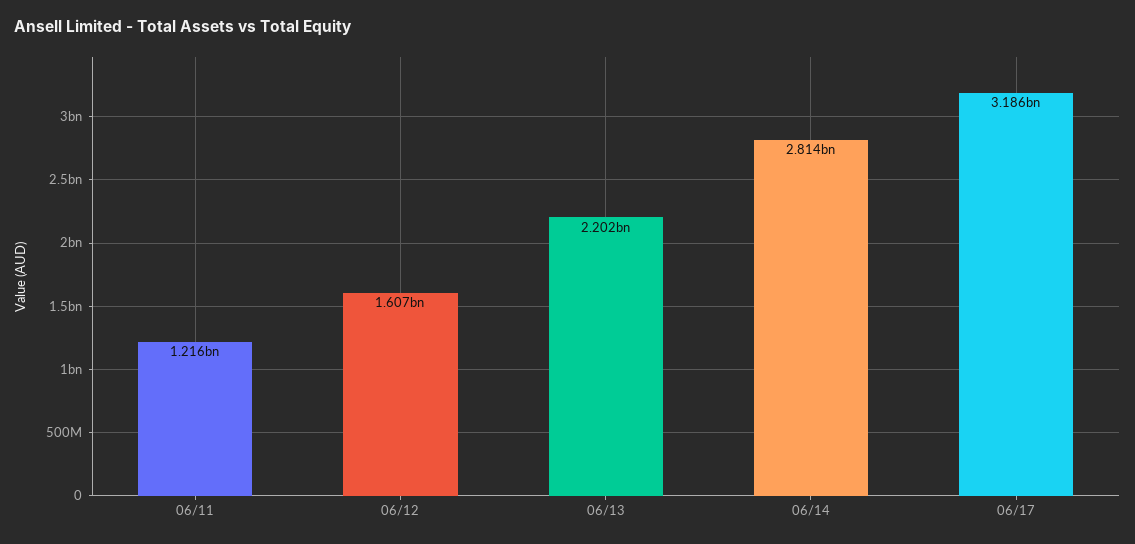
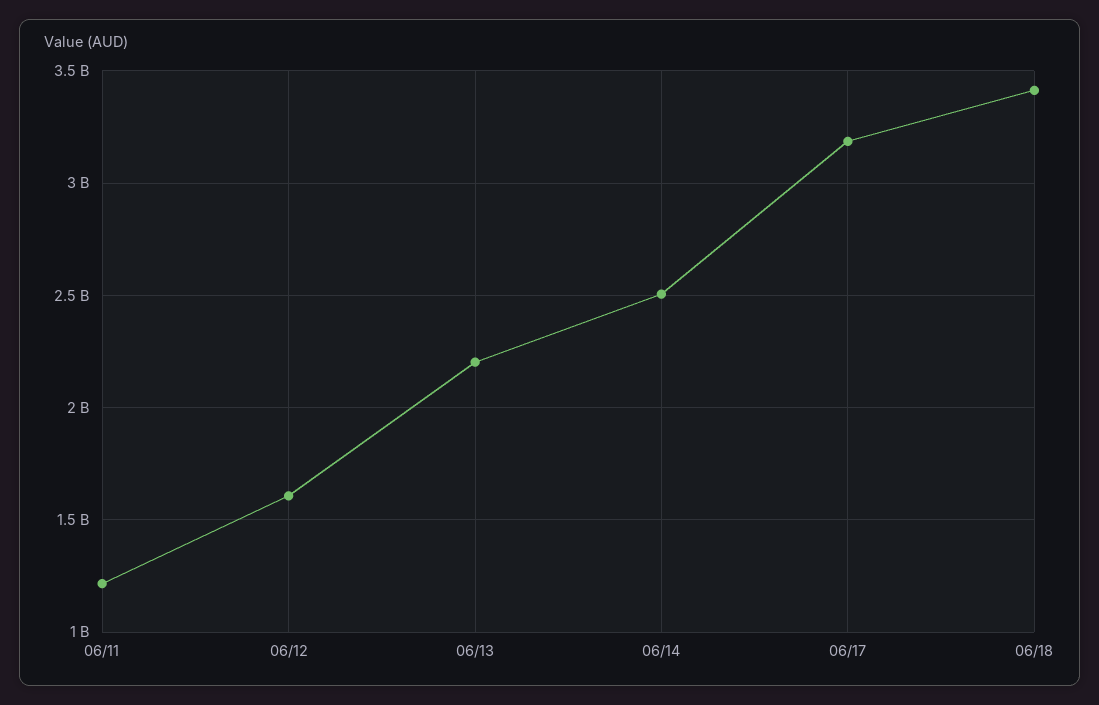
06/14: 2814000000 -> 2500000000
06/18: none -> 3400000000

